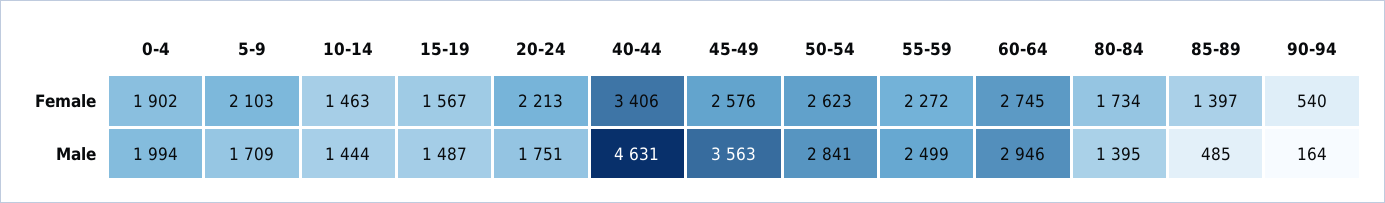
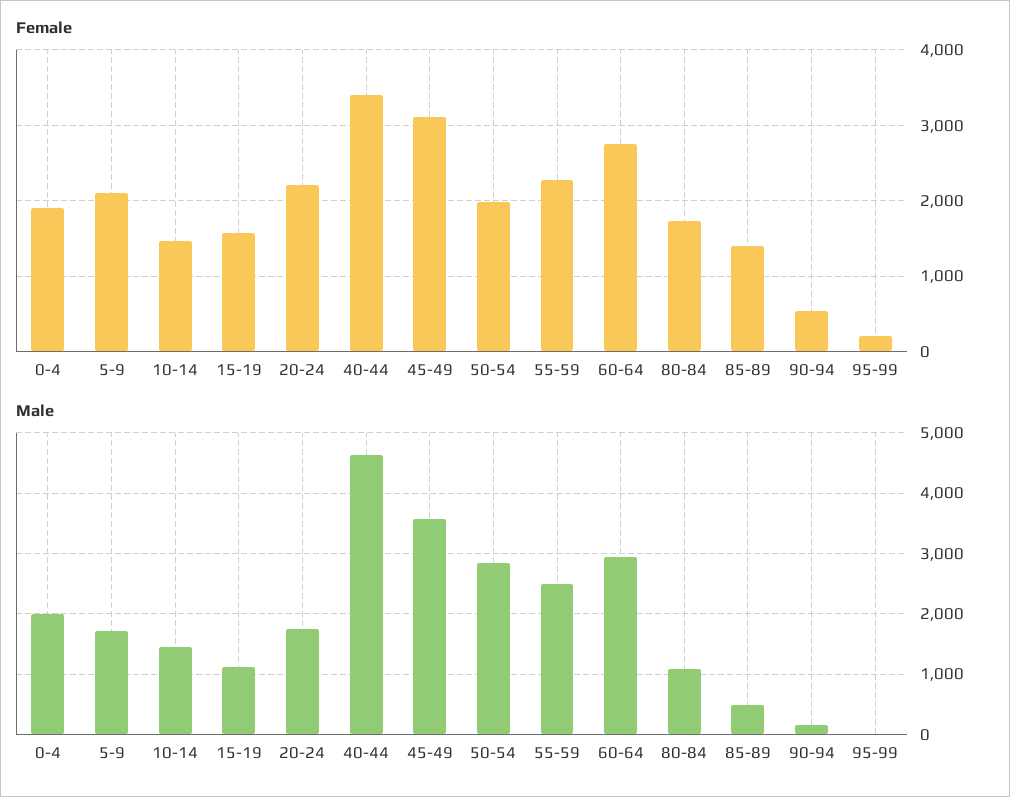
Female, 45-49: 2576 -> 3100
Female, 50-54: 2623 -> 2000
Male, 15-19: 1487 -> 1100
Male, 80-84: 1395 -> 1100
Female, 95-99: none -> 200
Male, 95-99: none -> 0

